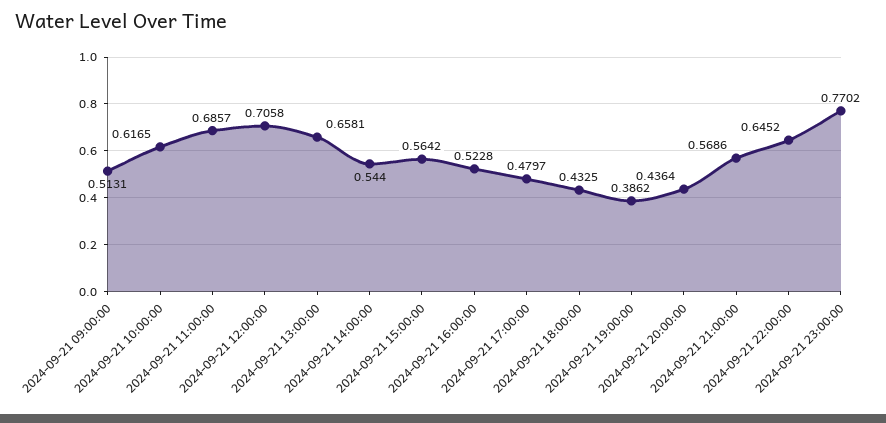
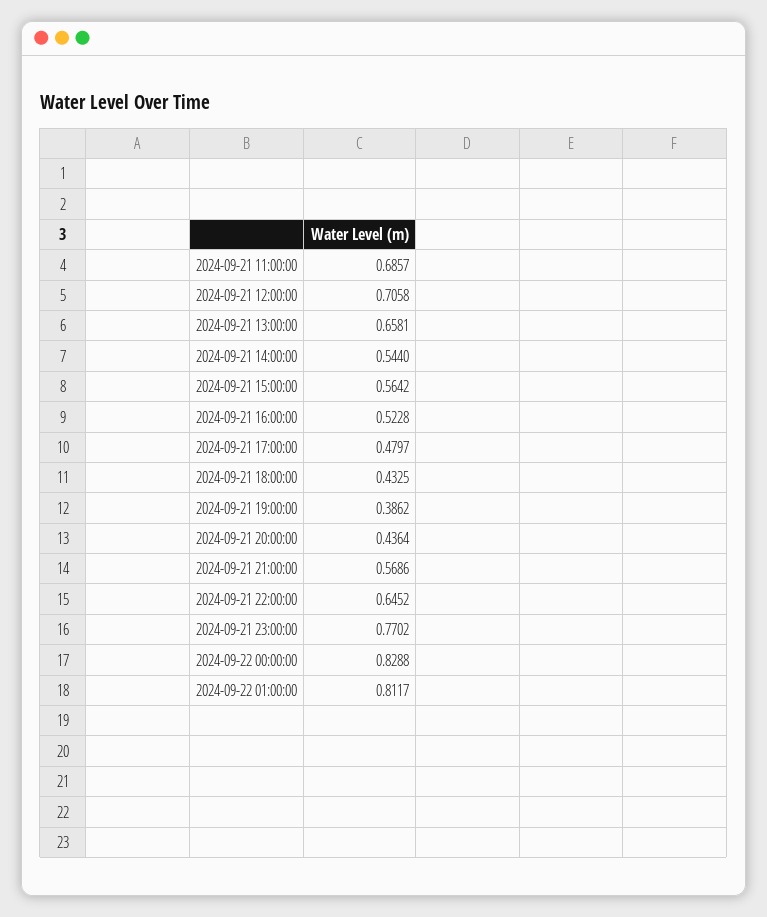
2024-09-21 09:00:00: 0.5131 -> none
2024-09-21 10:00:00: 0.6165 -> none
2024-09-22 00:00:00: none -> 0.8288
2024-09-22 01:00:00: none -> 0.8117

